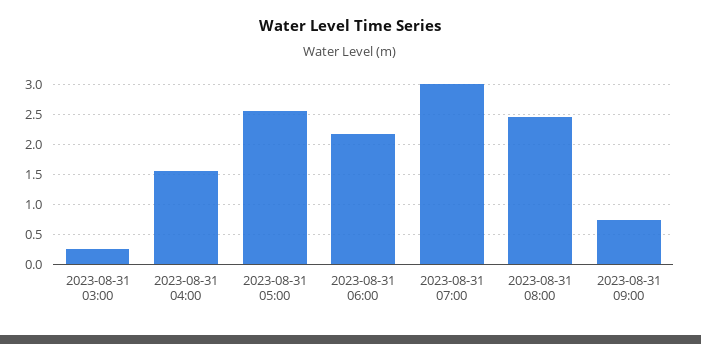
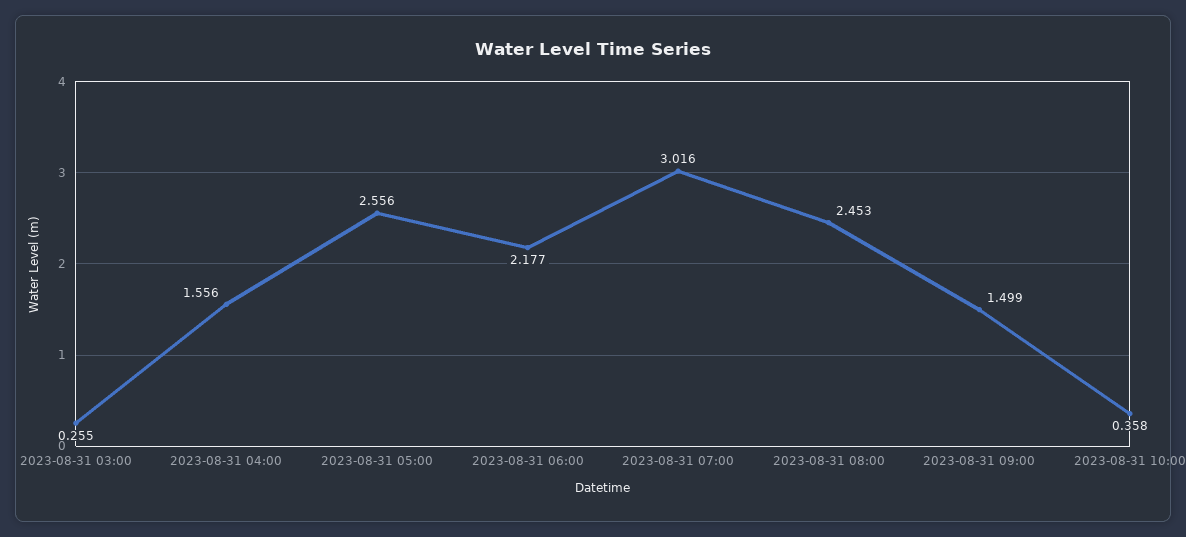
2023-08-31 09:00: 0.75 -> 1.499
2023-08-31 10:00: none -> 0.358

